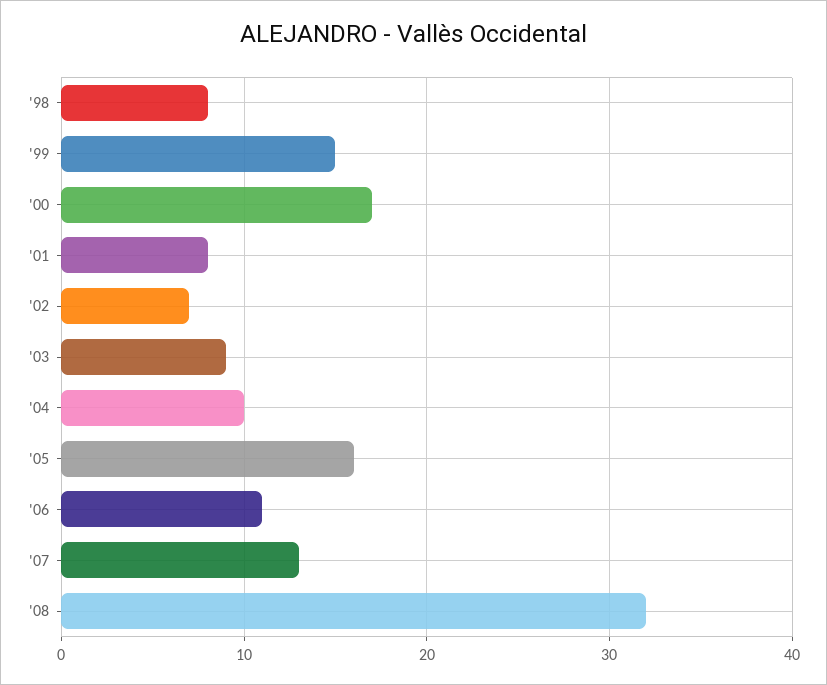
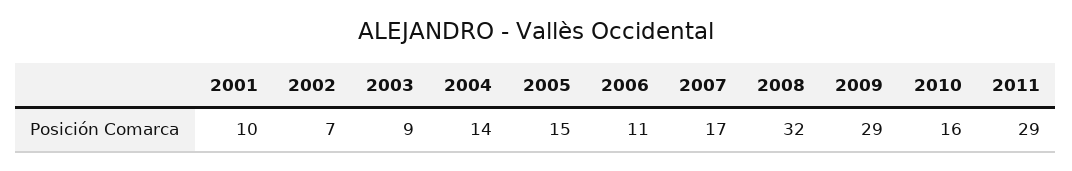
'98: 8 -> none
'99: 15 -> none
'00: 17 -> none
'01: 8 -> 10
'04: 10 -> 14
'05: 16 -> 15
'07: 13 -> 17
2009: none -> 29
2010: none -> 16
2011: none -> 29

